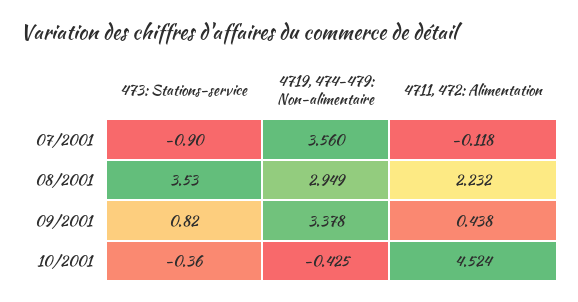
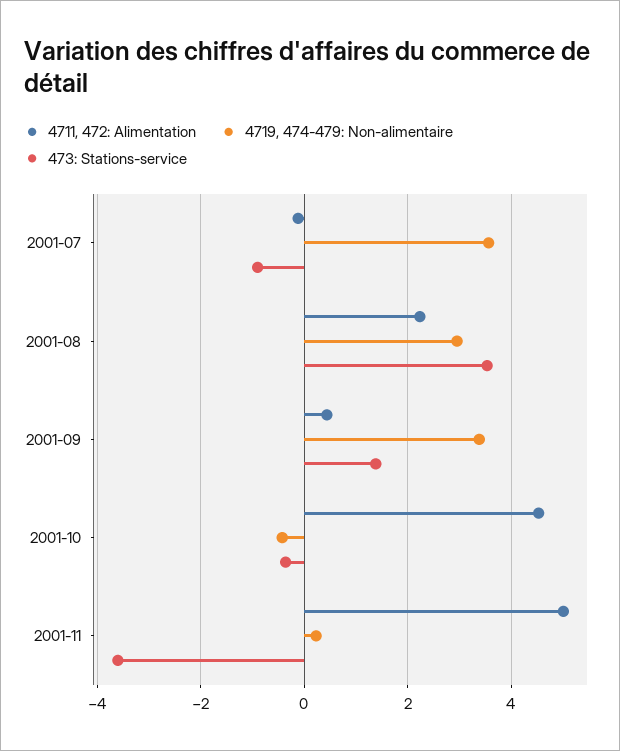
473: Stations-service, 09/2001: 0.82 -> 1.4
4711, 472: Alimentation, 2001-11: none -> 5
4719, 474-479: Non-alimentaire, 2001-11: none -> 0.2
473: Stations-service, 2001-11: none -> -3.6

